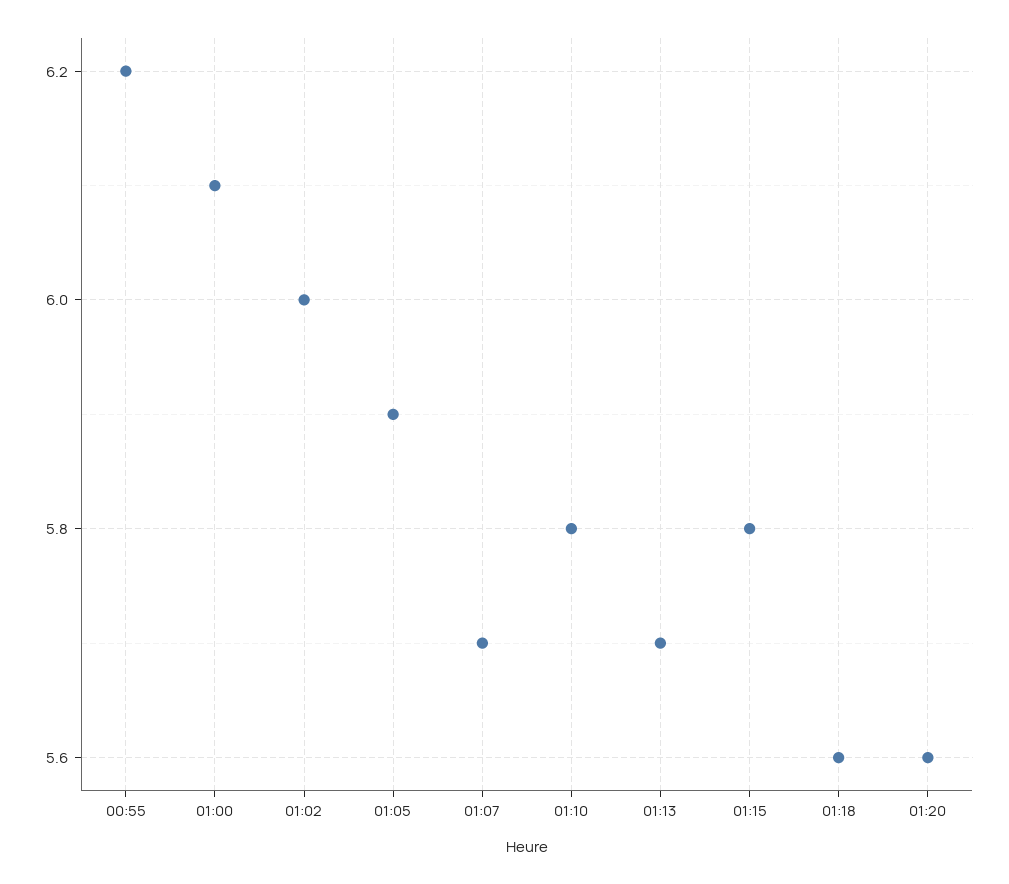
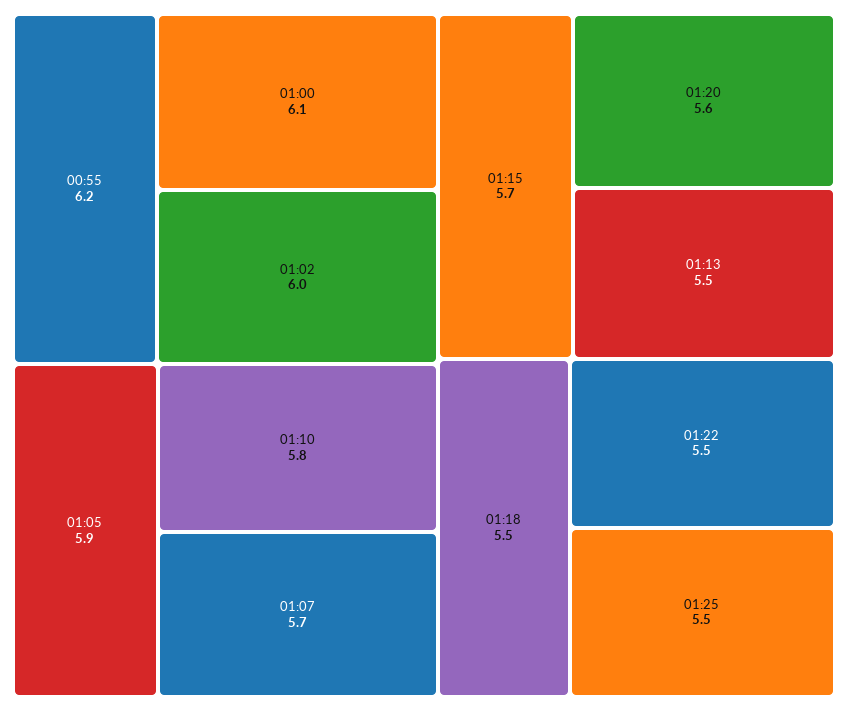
01:13: 5.7 -> 5.5
01:15: 5.8 -> 5.7
01:18: 5.6 -> 5.5
01:22: none -> 5.5
01:25: none -> 5.5

